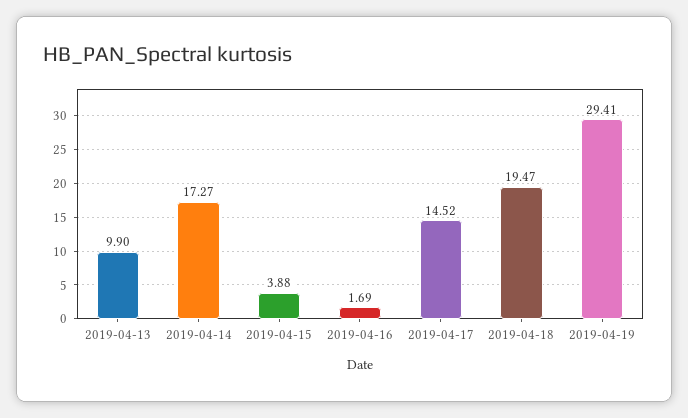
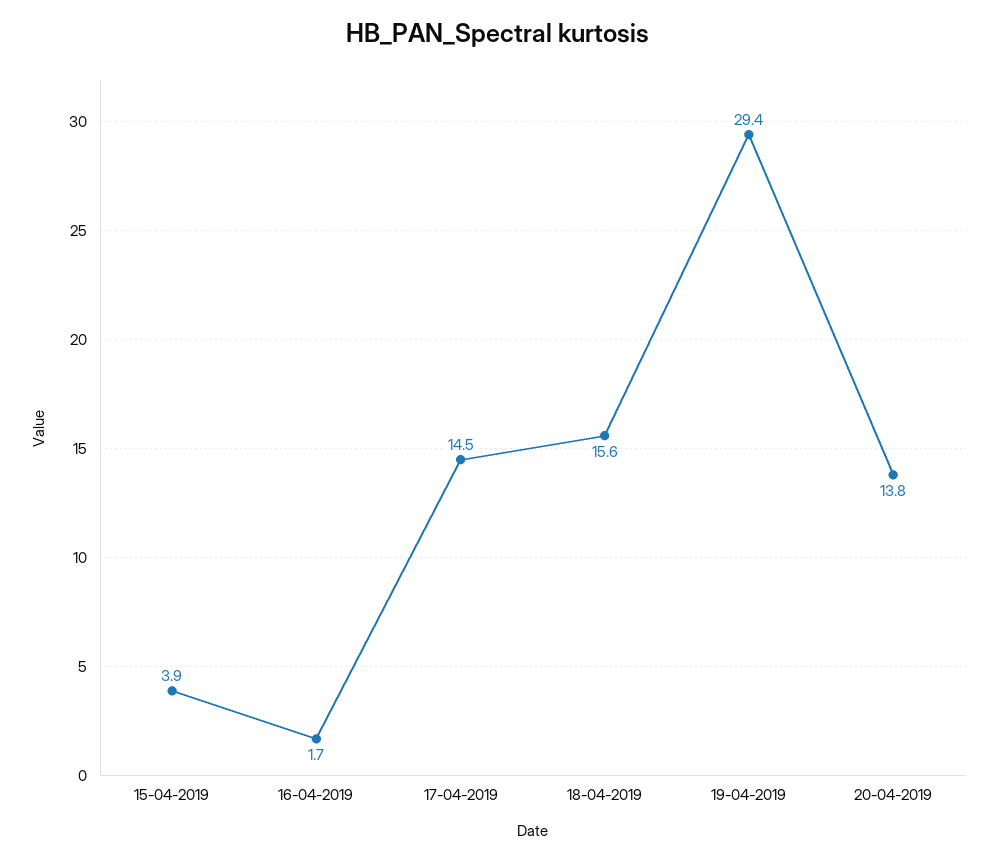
2019-04-13: 9.9 -> none
2019-04-14: 17.27 -> none
2019-04-18: 19.47 -> 15.6
20-04-2019: none -> 13.8

